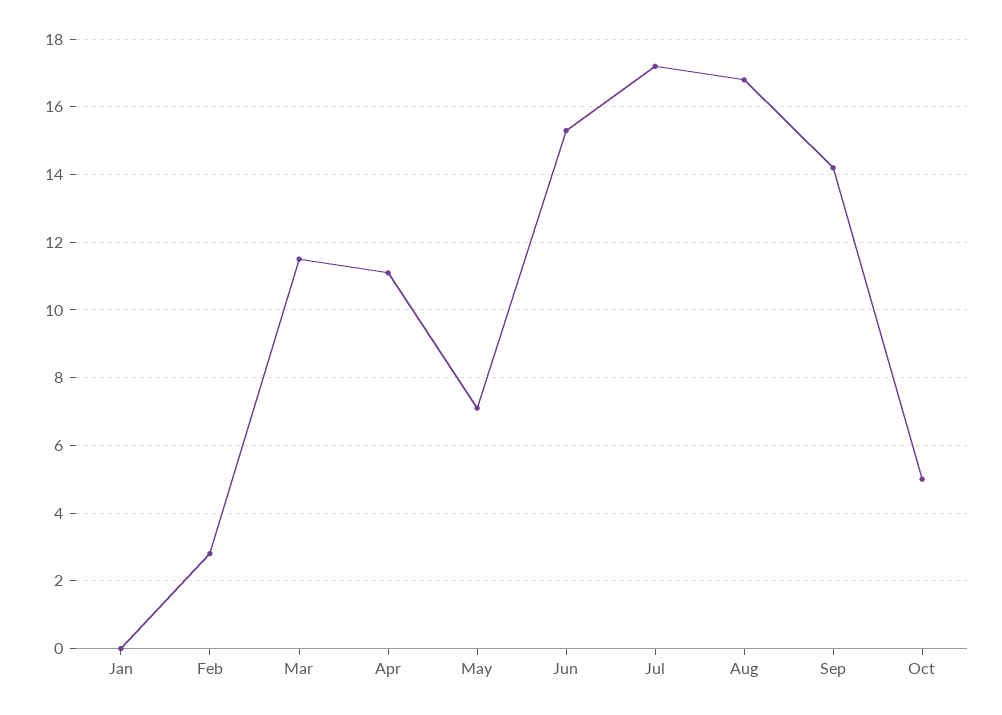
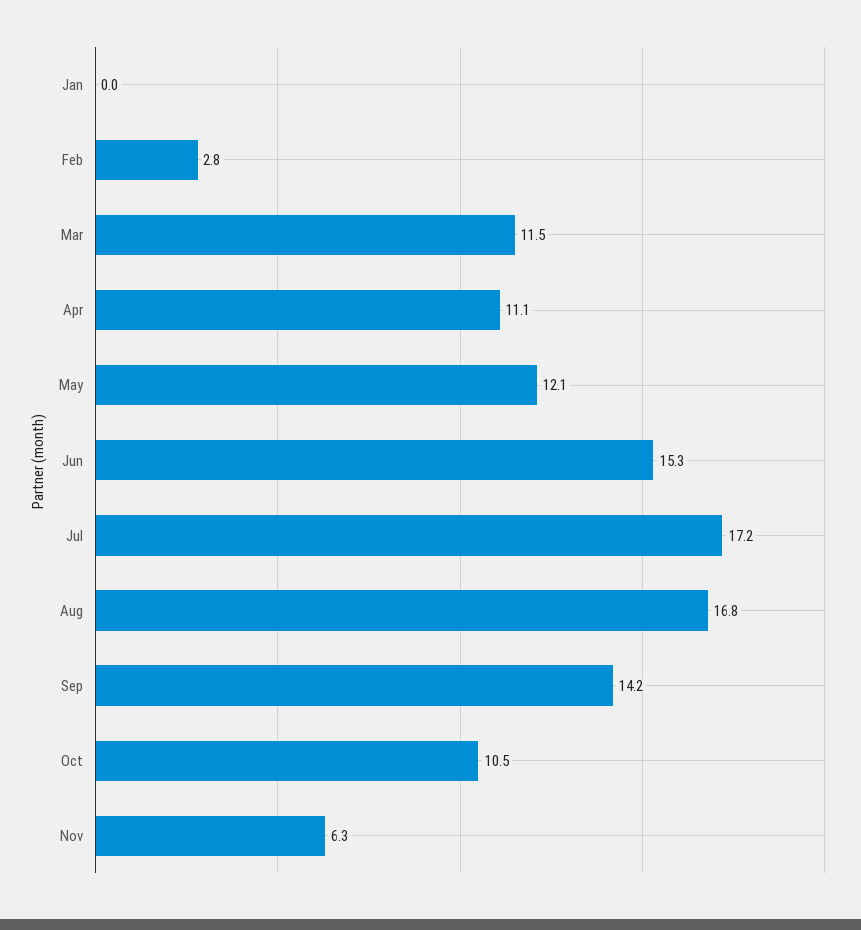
May: 7 -> 12.1
Oct: 5 -> 10.5
Nov: none -> 6.3

